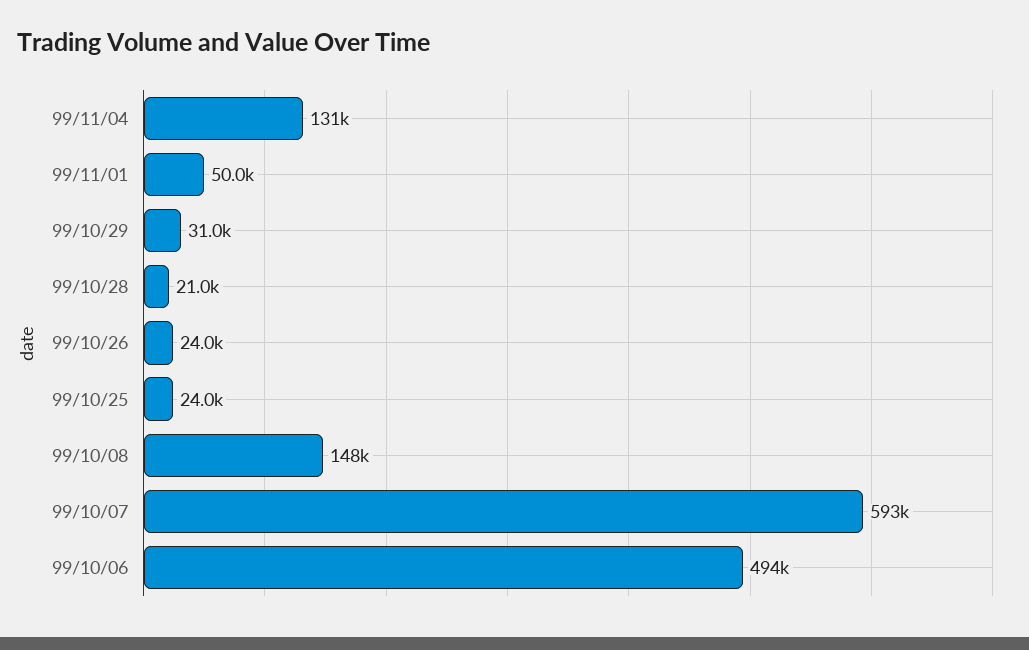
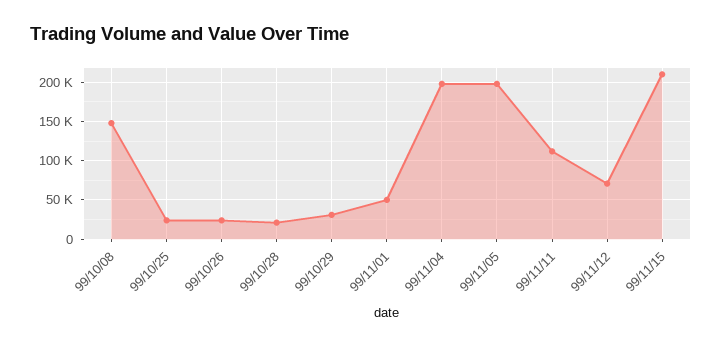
99/11/04: 131000 -> 200000
99/10/07: 593000 -> none
99/10/06: 494000 -> none
99/11/05: none -> 200000
99/11/11: none -> 110000
99/11/12: none -> 70000
99/11/15: none -> 210000

